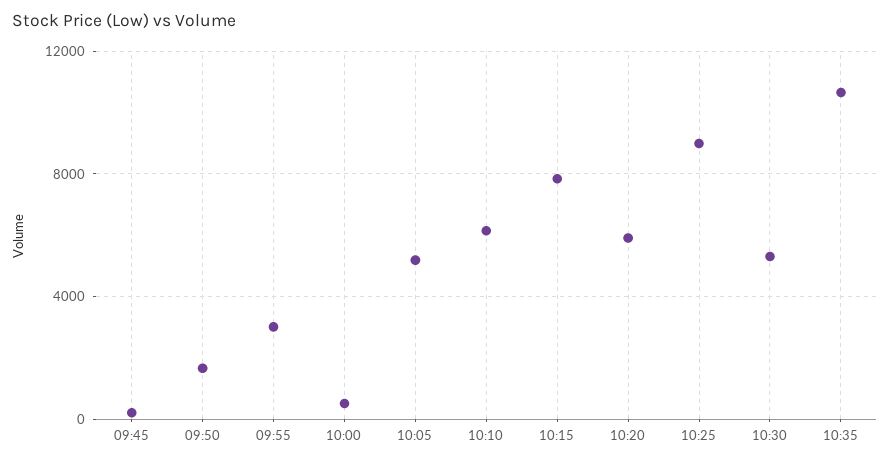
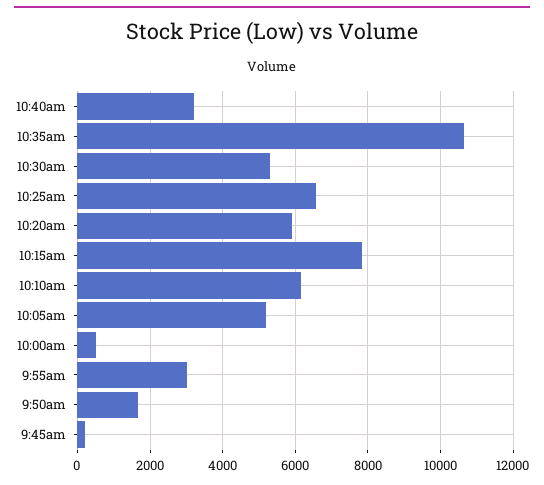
10:25: 9000 -> 6600
10:40am: none -> 3200

